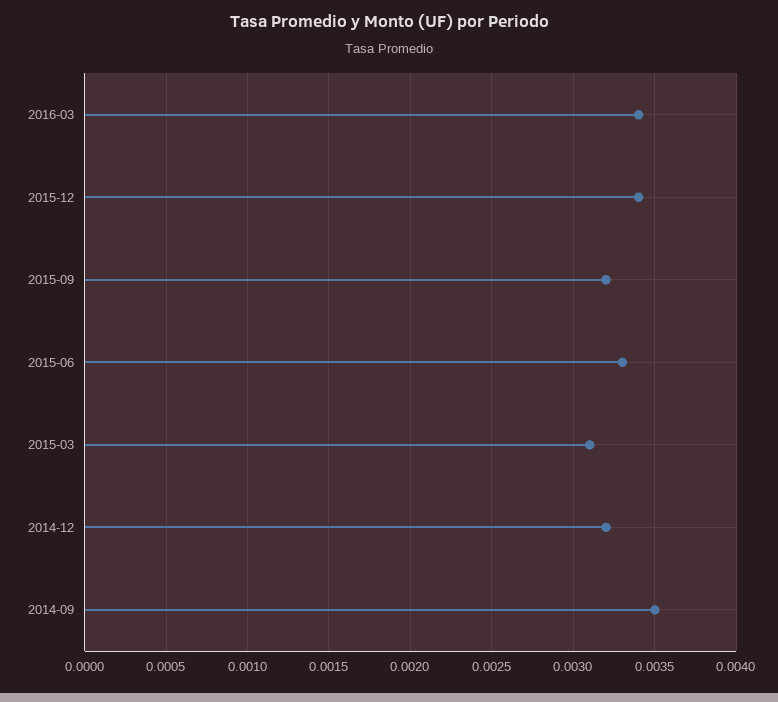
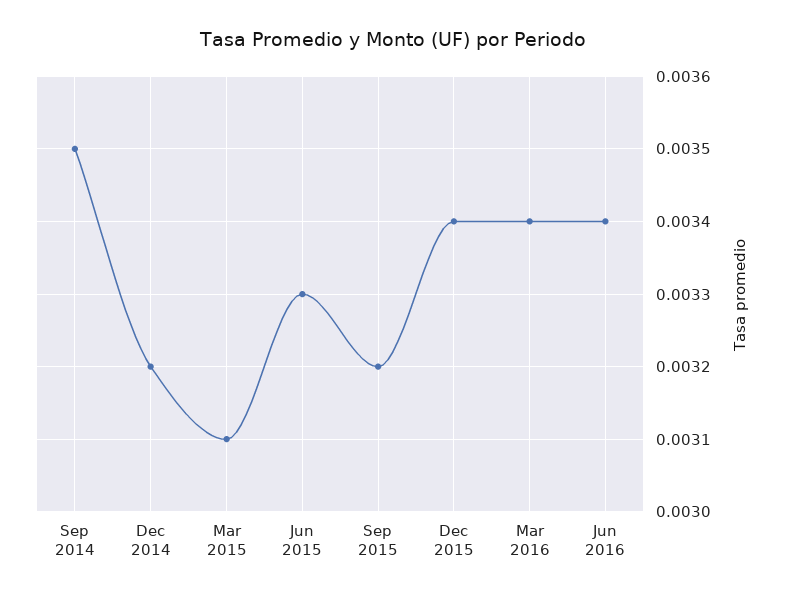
Jun 2016: none -> 0.0034

